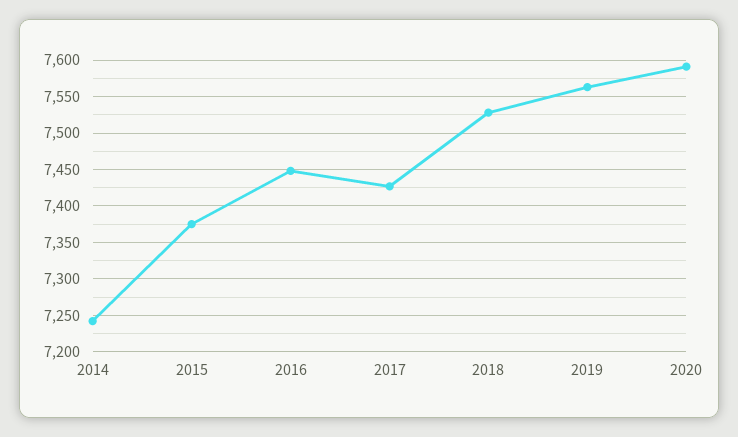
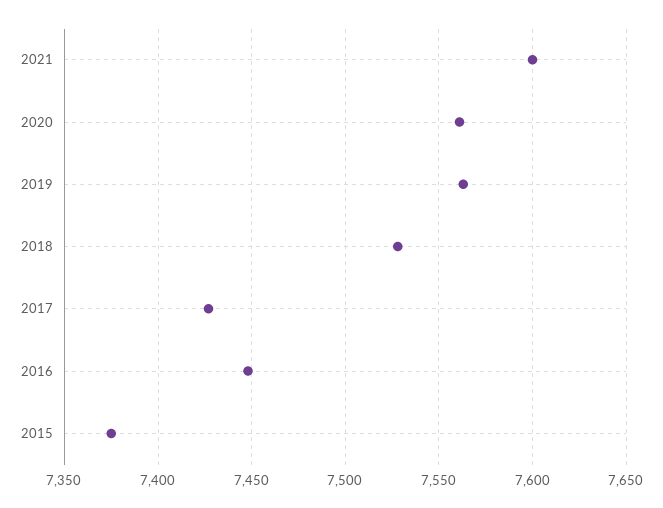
2014: 7240 -> none
2020: 7590 -> 7560
2021: none -> 7600

